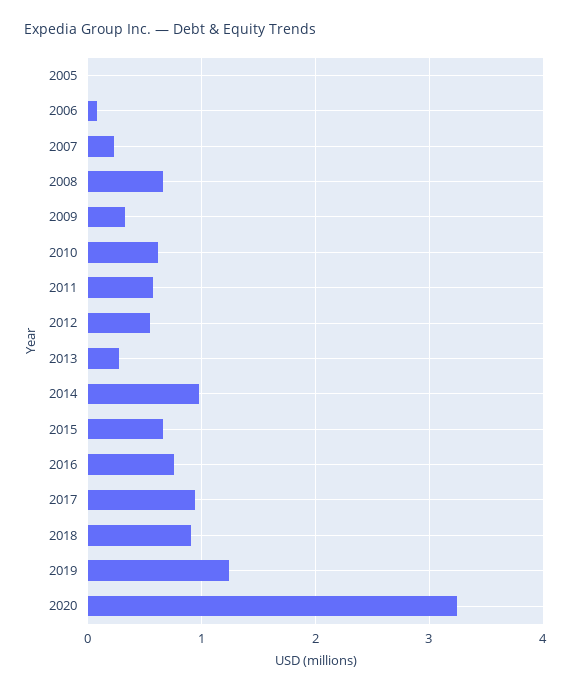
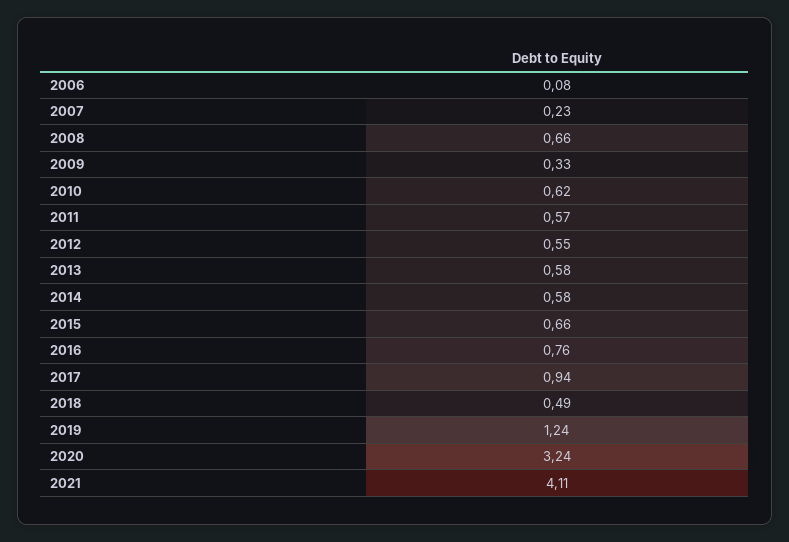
2005: 0 -> none
2013: 0.3 -> 0.58
2014: 1 -> 0.58
2018: 0.9 -> 0.49
2021: none -> 4.11

